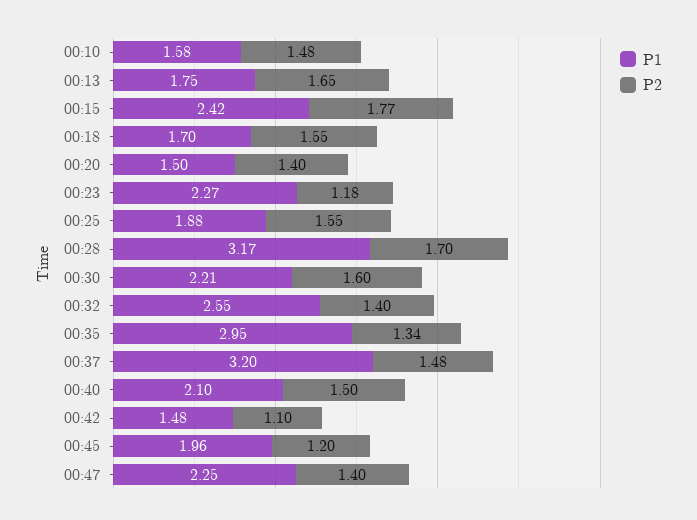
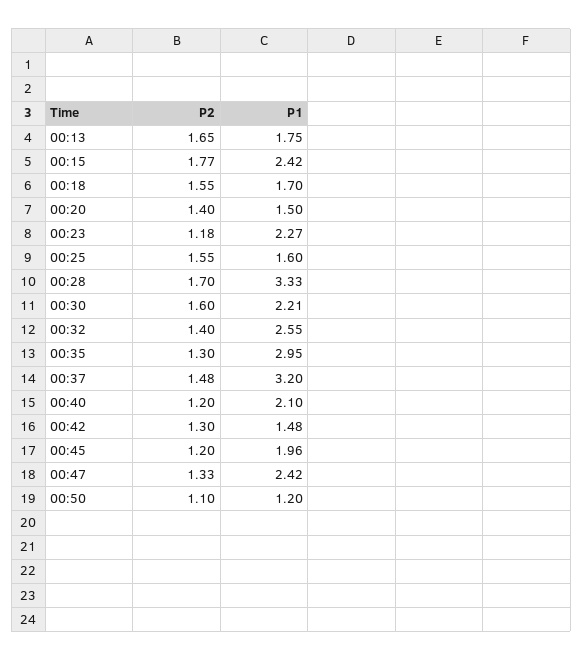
P1, 00:10: 1.58 -> none
P2, 00:10: 1.48 -> none
P1, 00:25: 1.88 -> 1.6
P1, 00:28: 3.17 -> 3.33
P2, 00:35: 1.34 -> 1.3
P2, 00:40: 1.5 -> 1.2
P2, 00:42: 1.1 -> 1.3
P1, 00:47: 2.25 -> 2.42
P2, 00:47: 1.4 -> 1.33
P2, 00:50: none -> 1.1
P1, 00:50: none -> 1.2

